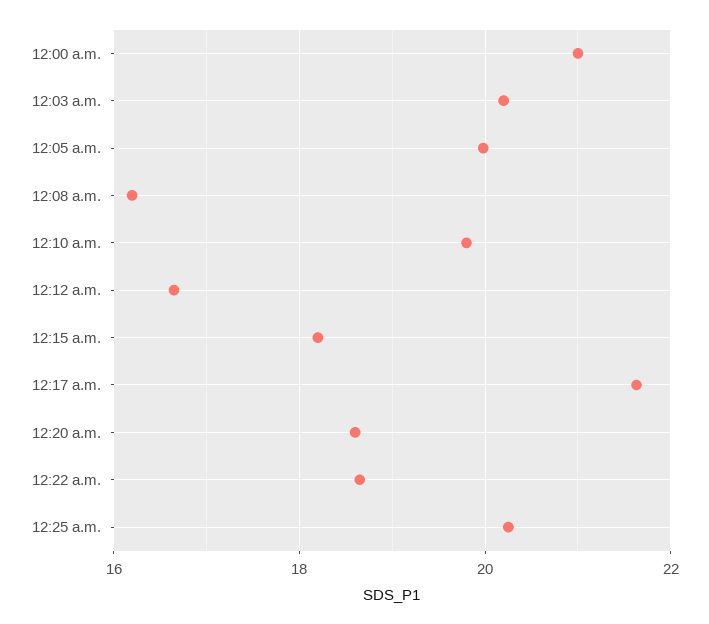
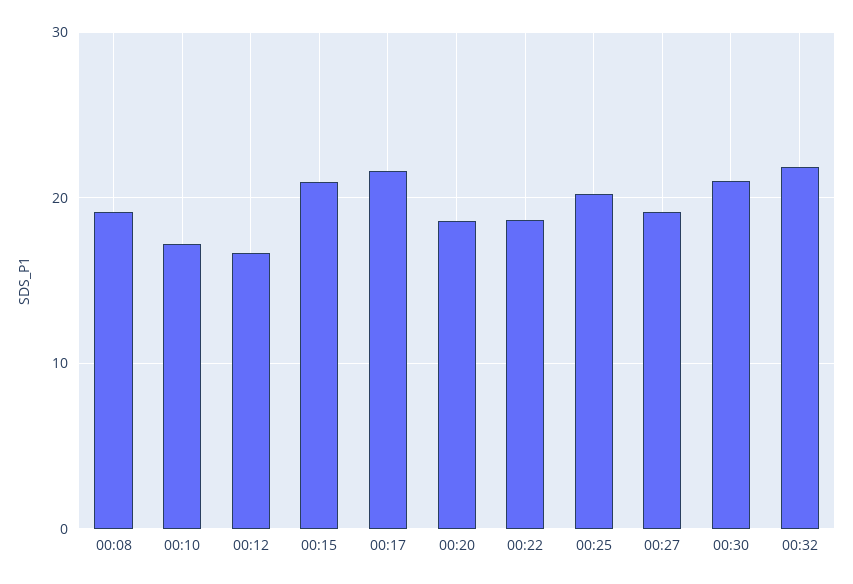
12:00 a.m.: 21 -> none
12:03 a.m.: 20.2 -> none
12:05 a.m.: 20 -> none
12:08 a.m.: 16.2 -> 19
12:10 a.m.: 19.8 -> 17
12:15 a.m.: 18.2 -> 21
00:27: none -> 19
00:30: none -> 21
00:32: none -> 22

